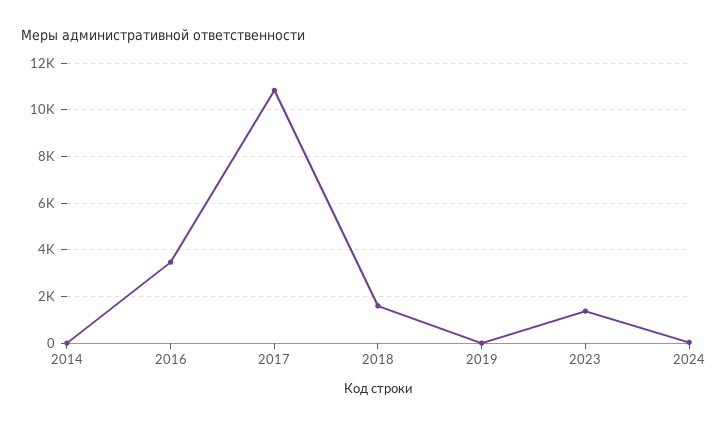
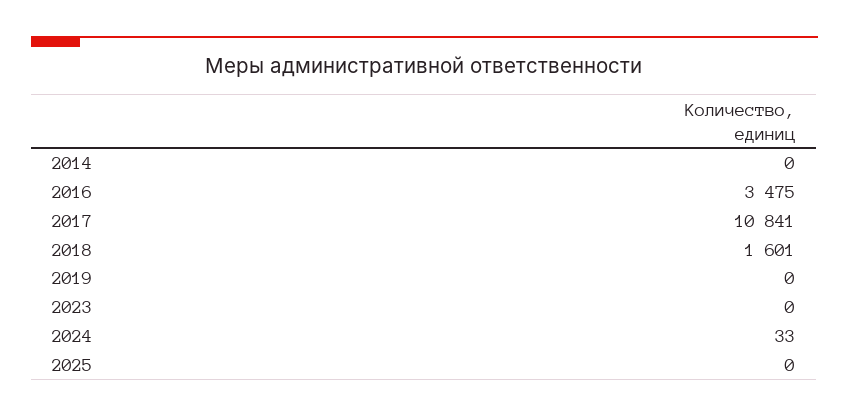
2023: 1500 -> 0
2025: none -> 0

